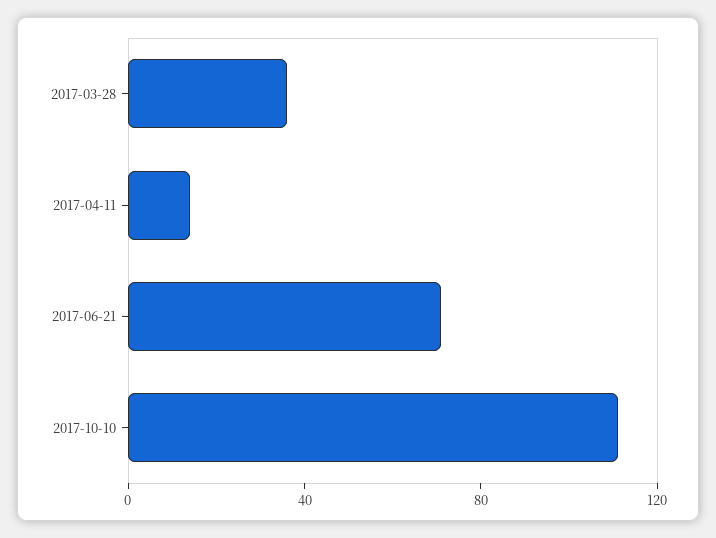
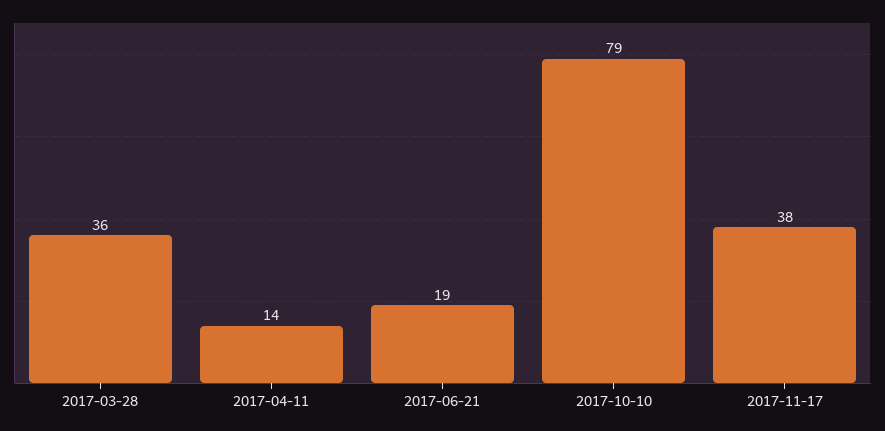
2017-06-21: 70 -> 19
2017-10-10: 110 -> 79
2017-11-17: none -> 38

